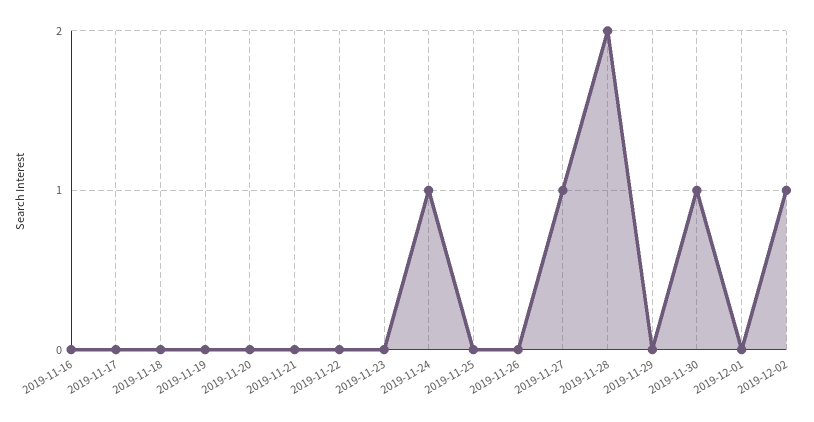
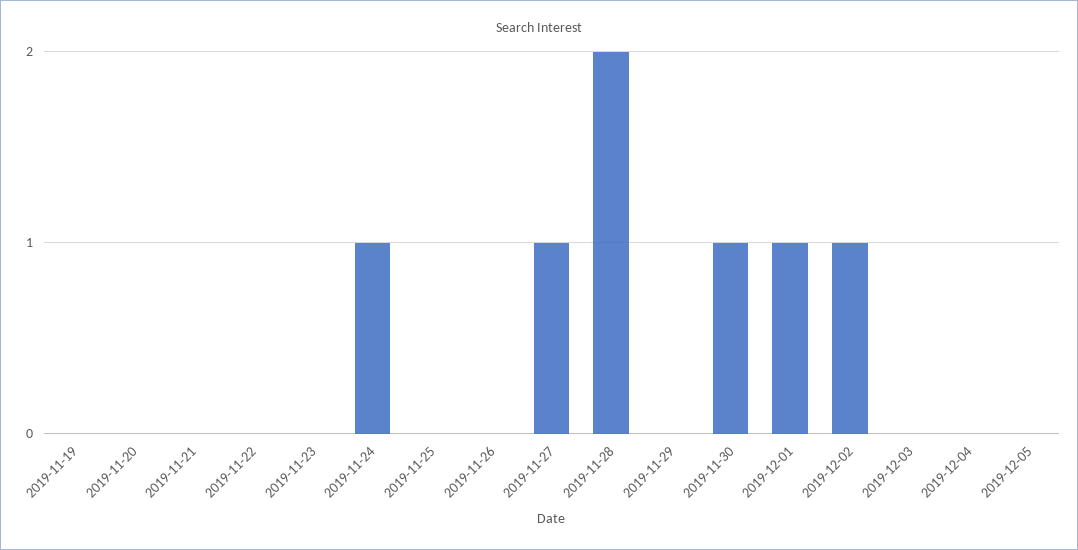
2019-11-16: 0 -> none
2019-11-17: 0 -> none
2019-11-18: 0 -> none
2019-12-01: 0 -> 1
2019-12-03: none -> 0
2019-12-04: none -> 0
2019-12-05: none -> 0

